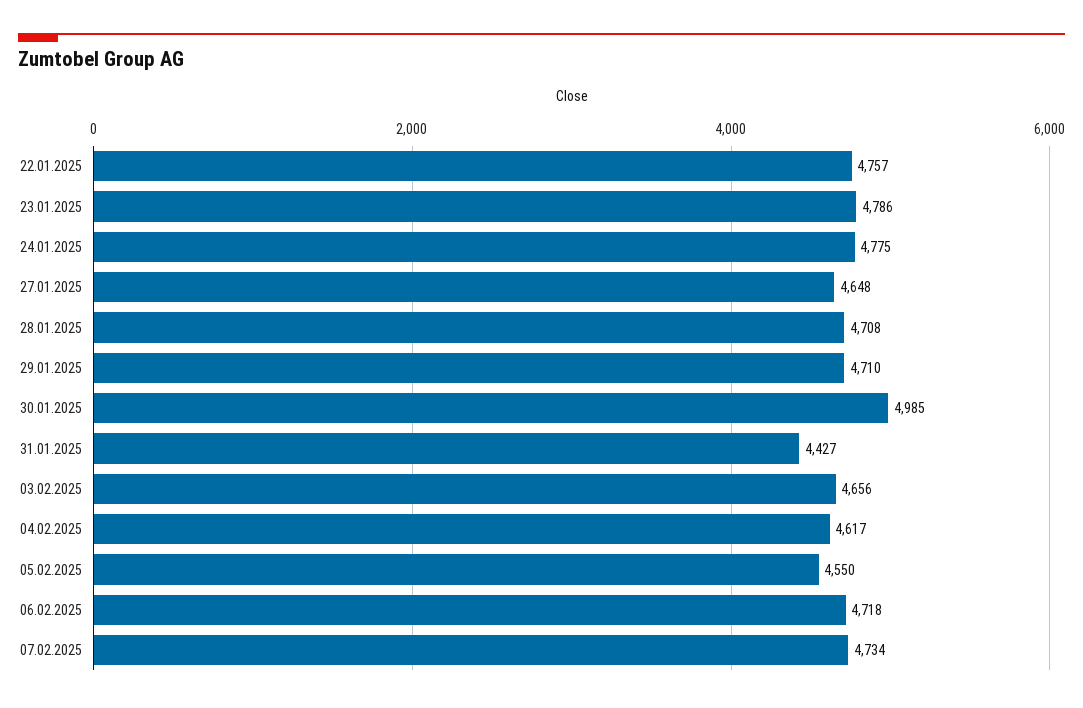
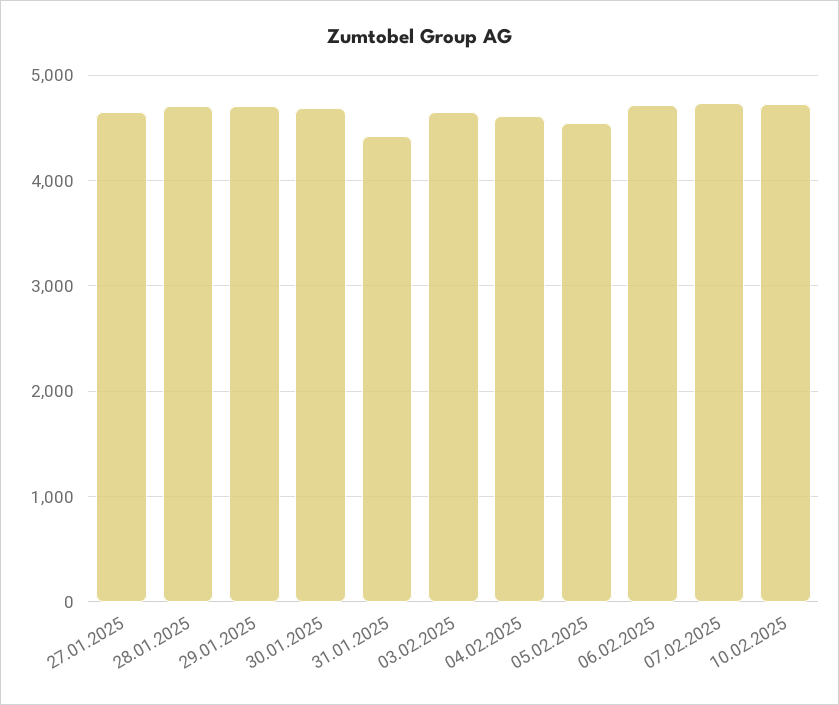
22.01.2025: 4757 -> none
23.01.2025: 4786 -> none
24.01.2025: 4775 -> none
30.01.2025: 4985 -> 4700
10.02.2025: none -> 4700

